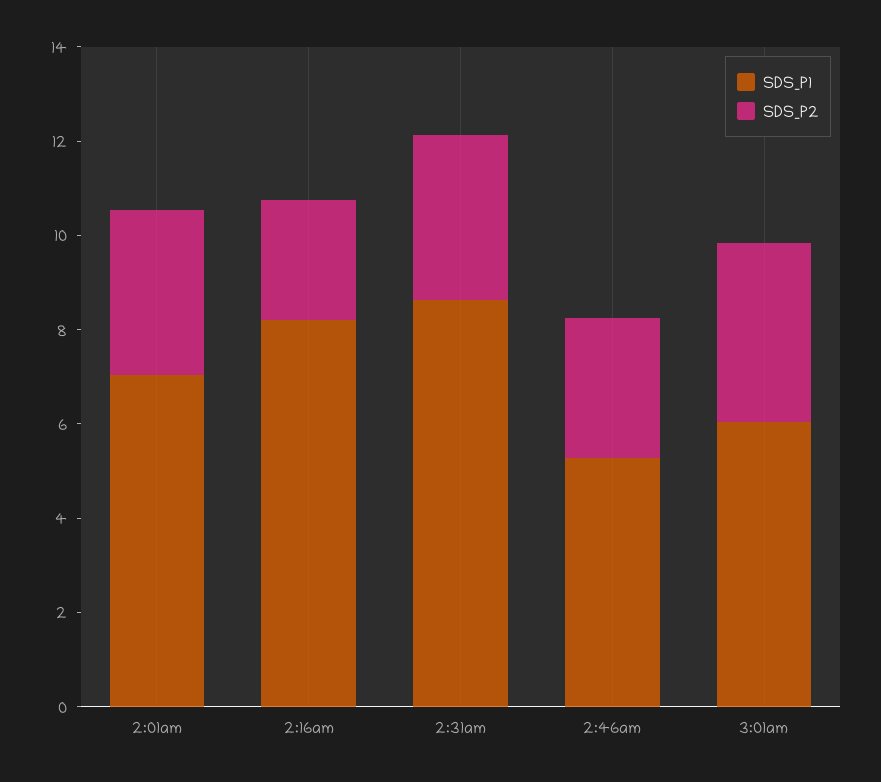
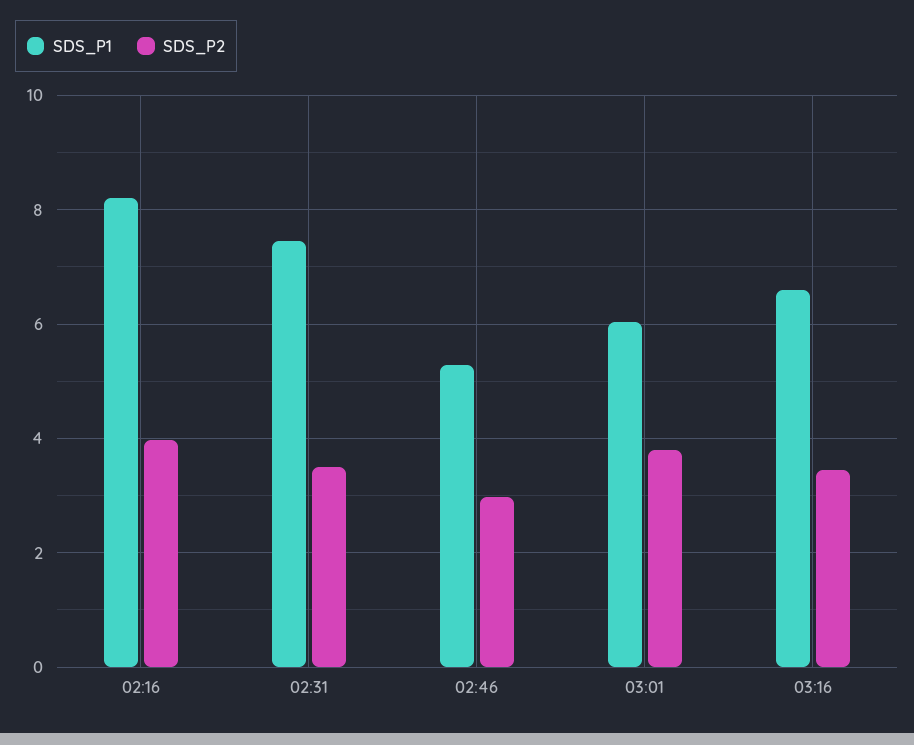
SDS_P1, 2:01am: 7 -> none
SDS_P2, 2:01am: 3.5 -> none
SDS_P2, 2:16am: 2.5 -> 4
SDS_P1, 2:31am: 8.5 -> 7.4
SDS_P1, 03:16: none -> 6.6
SDS_P2, 03:16: none -> 3.4

